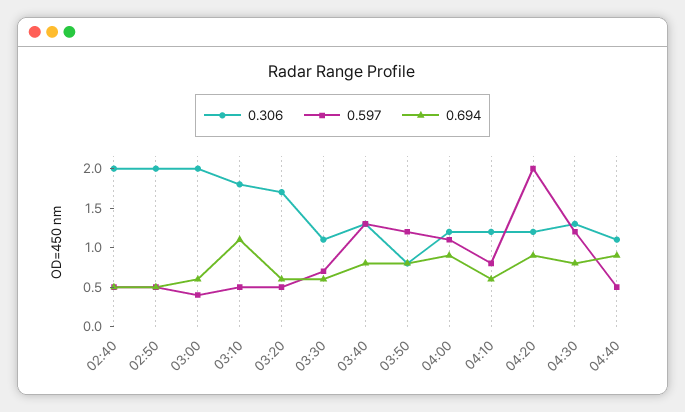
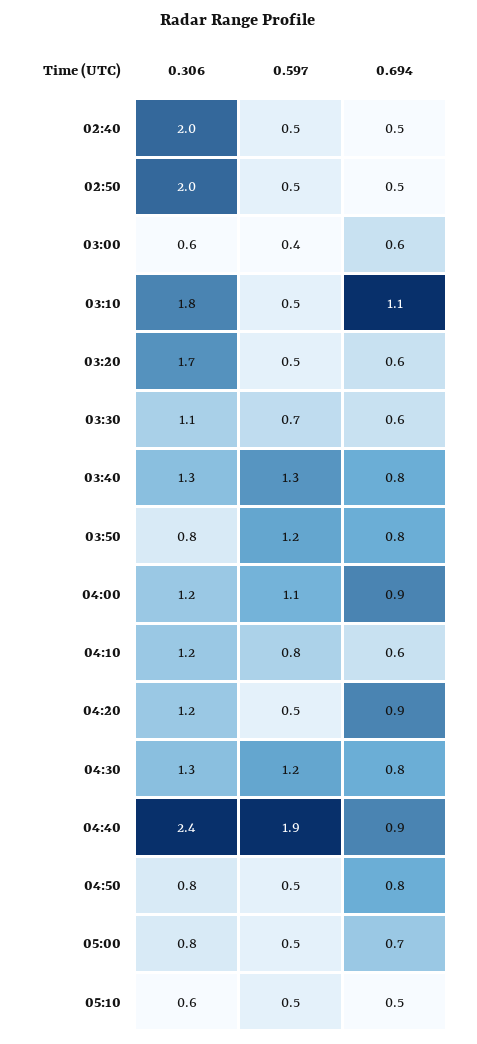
0.306, 03:00: 2 -> 0.6
0.597, 04:20: 2 -> 0.5
0.306, 04:40: 1 -> 2.4
0.597, 04:40: 0.5 -> 1.9
0.306, 04:50: none -> 0.8
0.597, 04:50: none -> 0.5
0.694, 04:50: none -> 0.8
0.306, 05:00: none -> 0.8
0.597, 05:00: none -> 0.5
0.694, 05:00: none -> 0.7
0.306, 05:10: none -> 0.6
0.597, 05:10: none -> 0.5
0.694, 05:10: none -> 0.5

